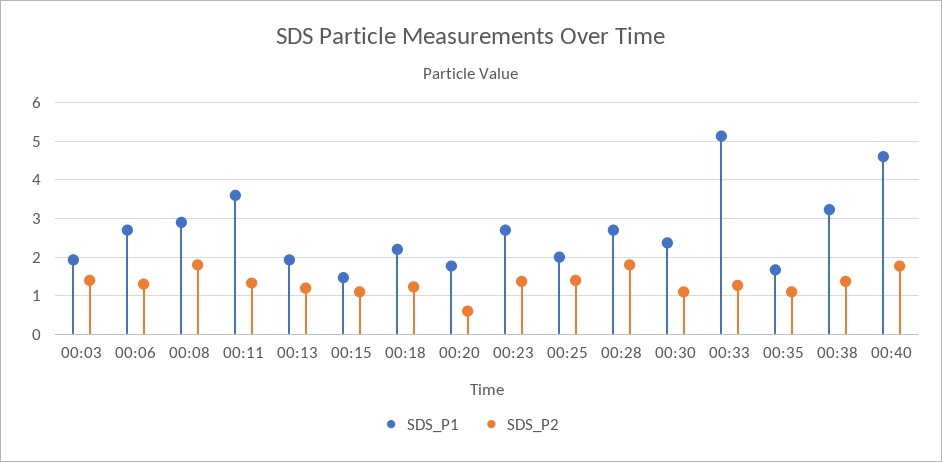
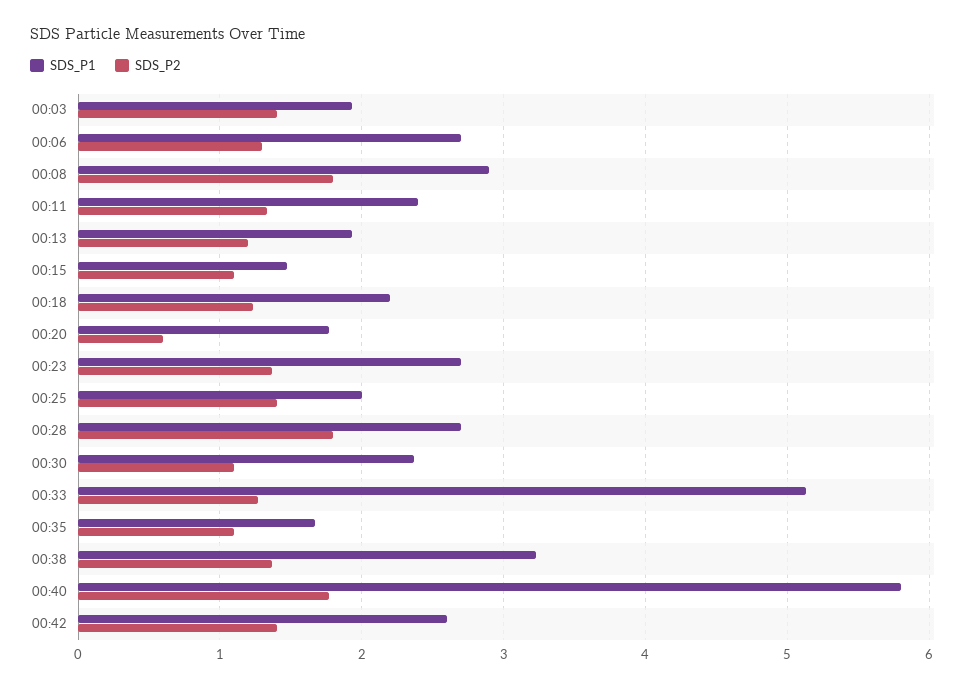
SDS_P1, 00:11: 3.6 -> 2.4
SDS_P1, 00:40: 4.6 -> 5.8
SDS_P1, 00:42: none -> 2.6
SDS_P2, 00:42: none -> 1.4

